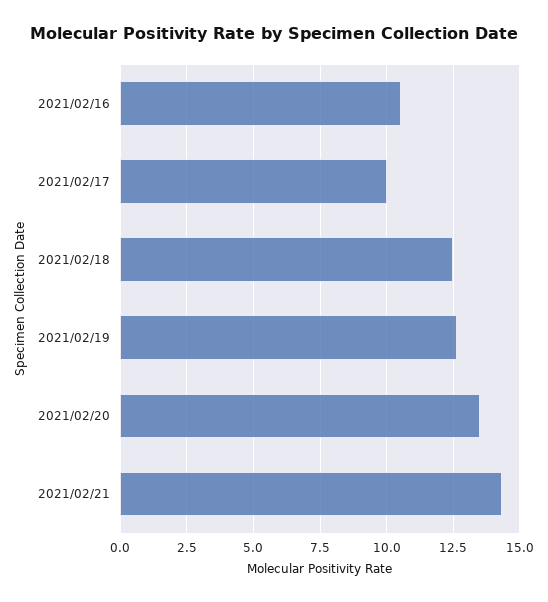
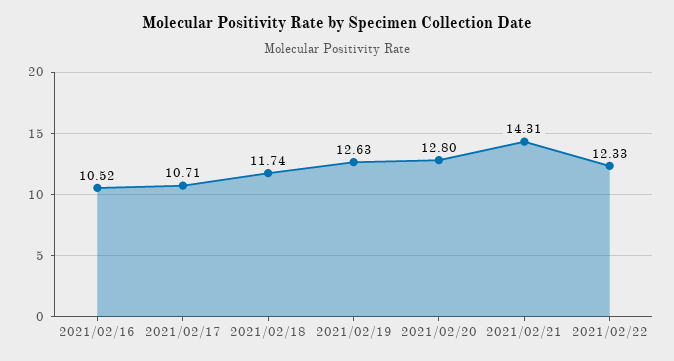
2021/02/17: 10 -> 10.71
2021/02/18: 12.5 -> 11.74
2021/02/20: 13.5 -> 12.8
2021/02/22: none -> 12.33

